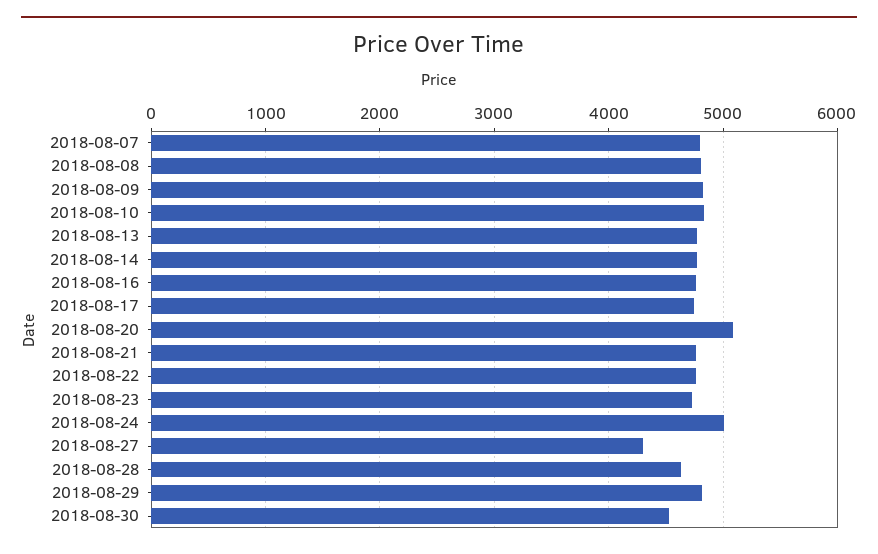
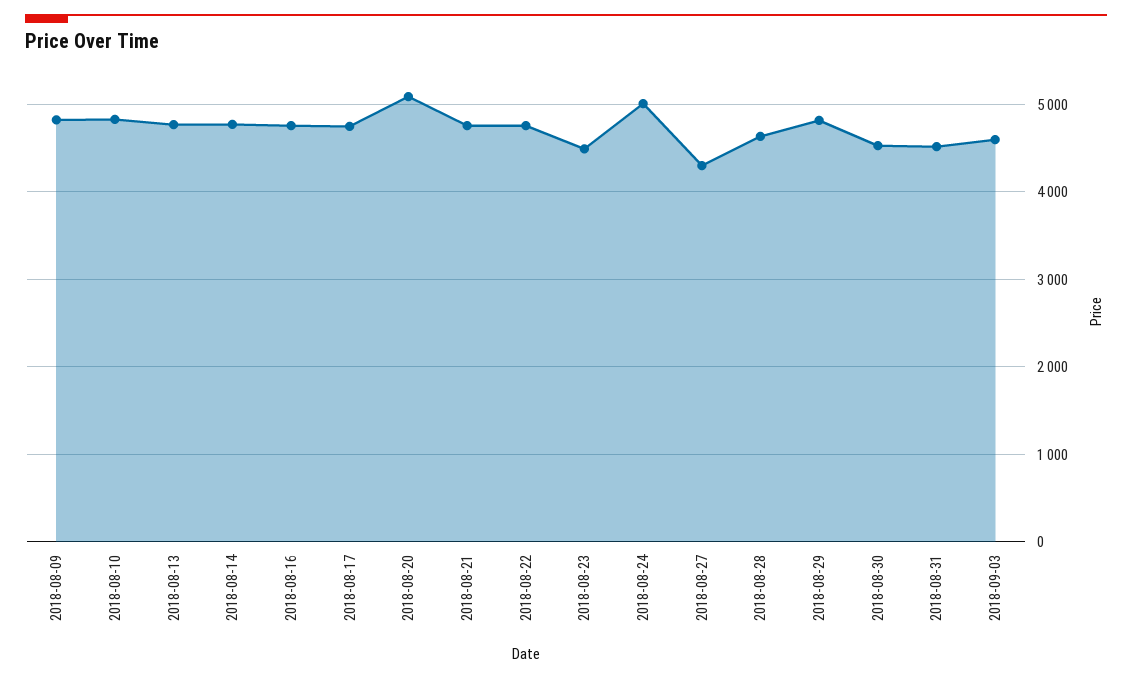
2018-08-07: 4800 -> none
2018-08-08: 4800 -> none
2018-08-23: 4700 -> 4500
2018-08-31: none -> 4500
2018-09-03: none -> 4600

